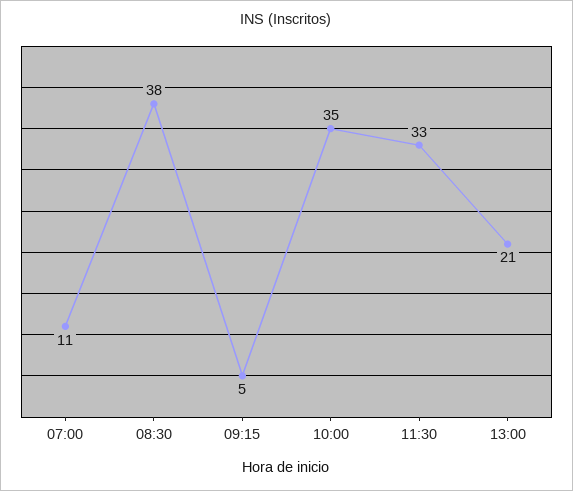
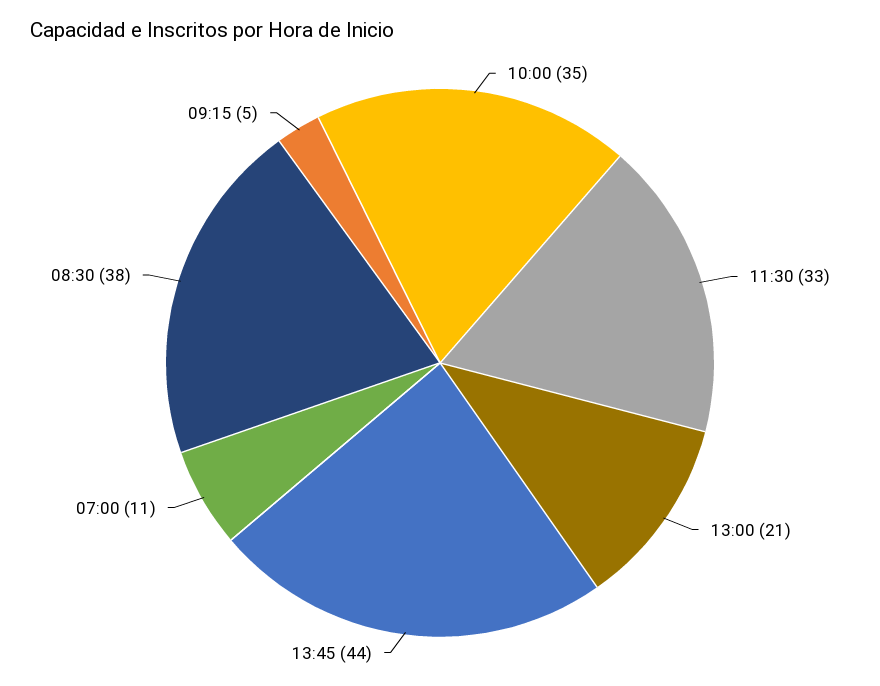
13:45: none -> 44

